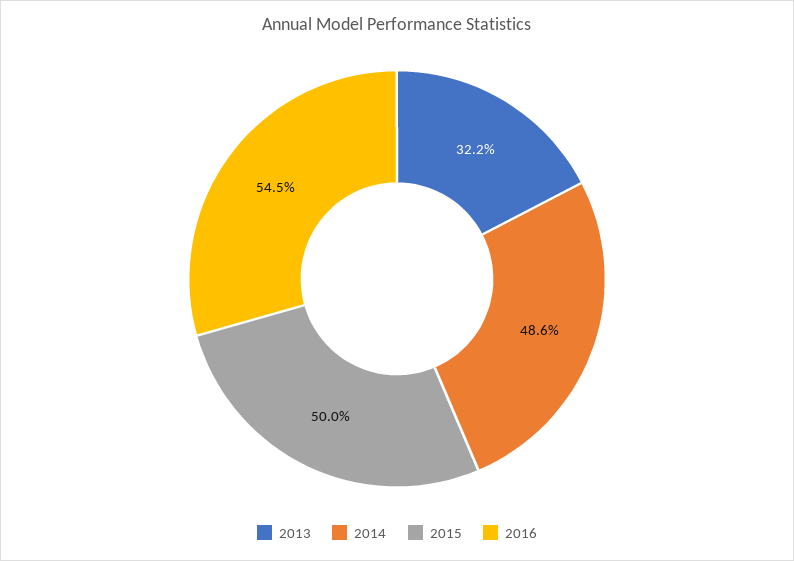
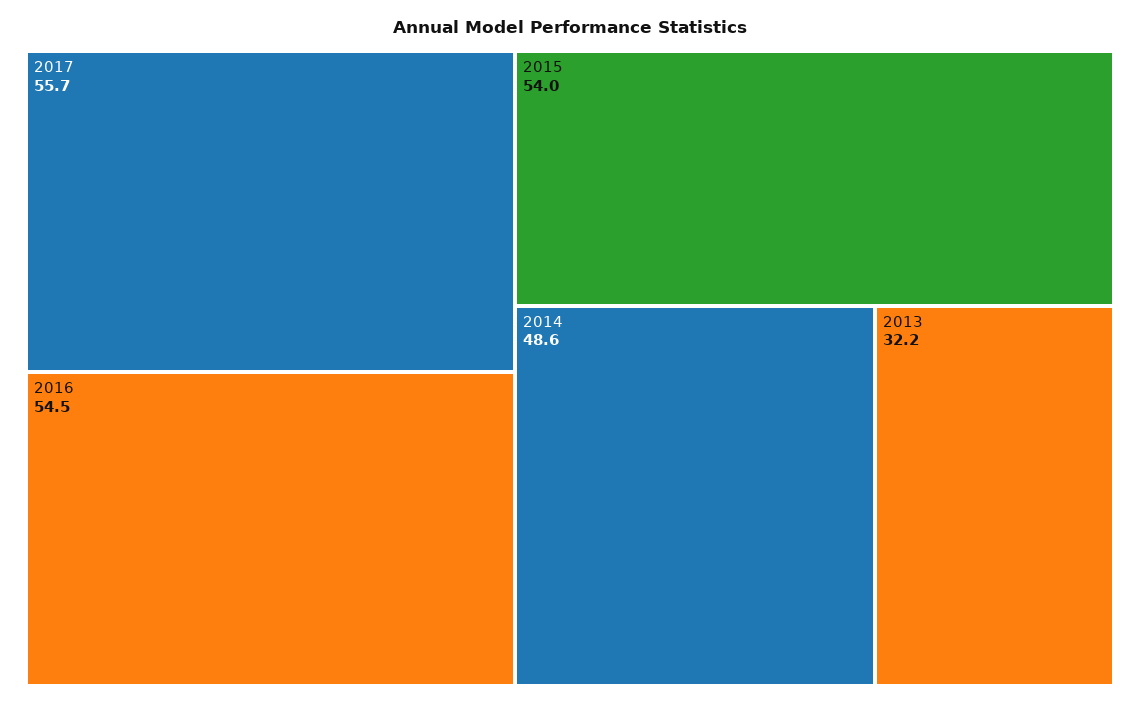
2015: 50 -> 54
2017: none -> 55.7

